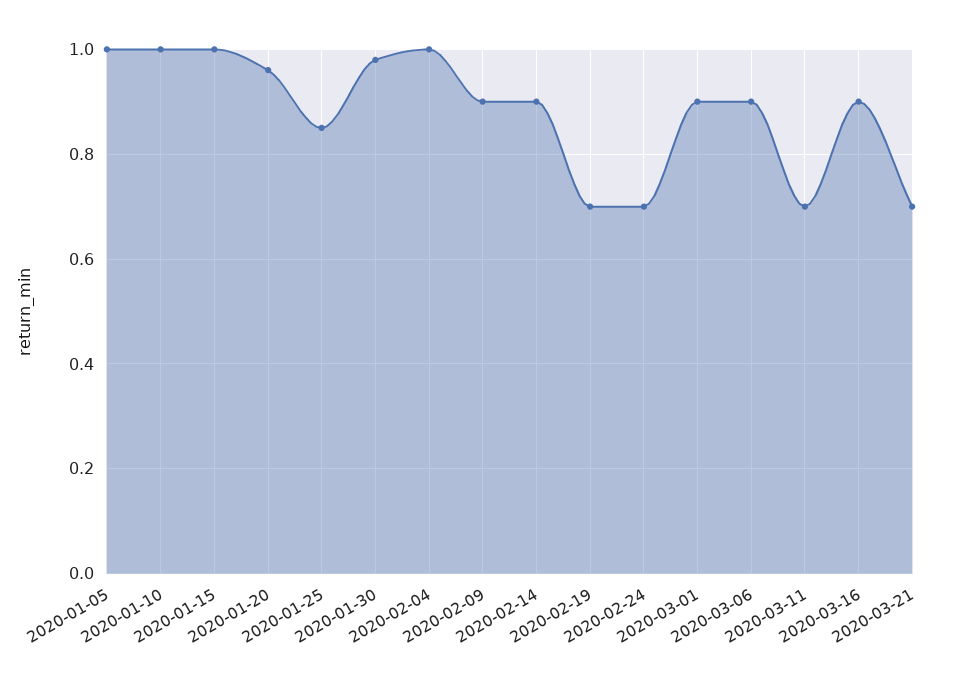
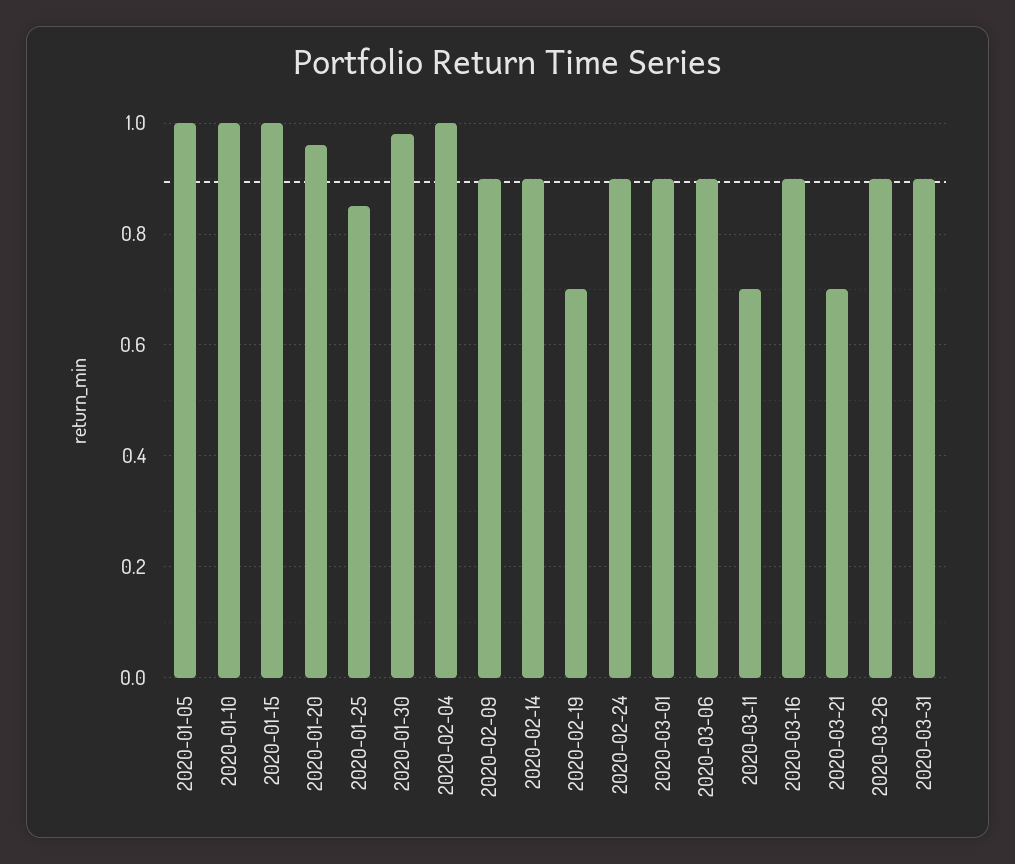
2020-02-24: 0.7 -> 0.9
2020-03-26: none -> 0.9
2020-03-31: none -> 0.9

